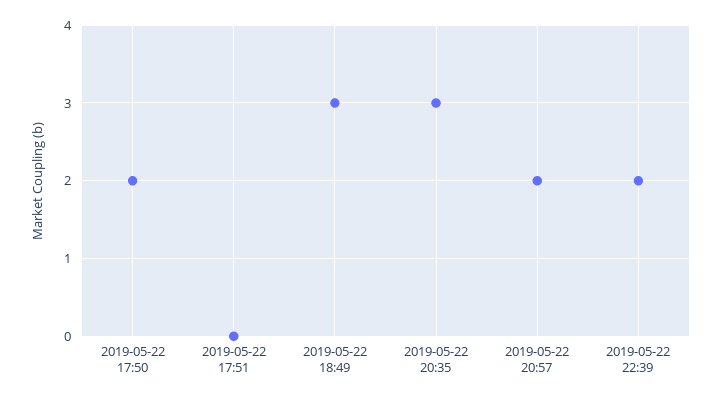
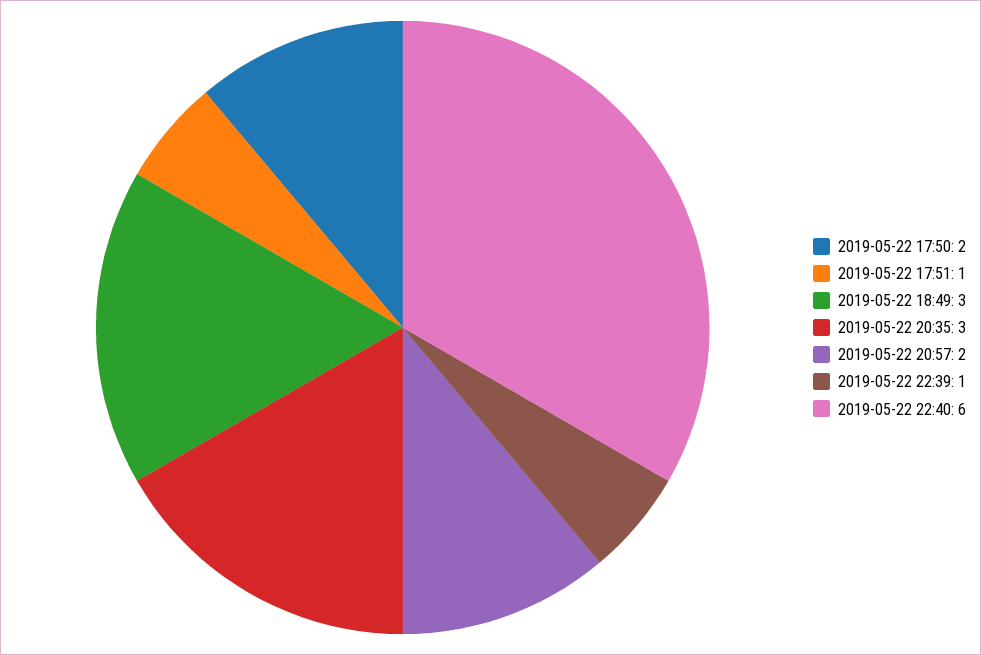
2019-05-22 17:51: 0 -> 1
2019-05-22 22:39: 2 -> 1
2019-05-22 22:40: none -> 6

